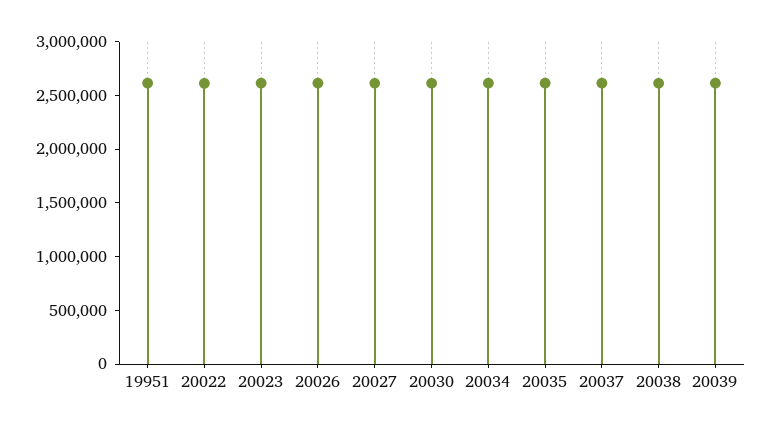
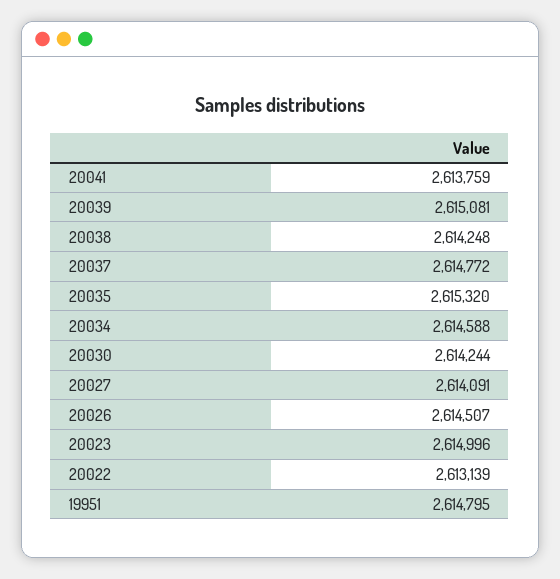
20041: none -> 2613759

